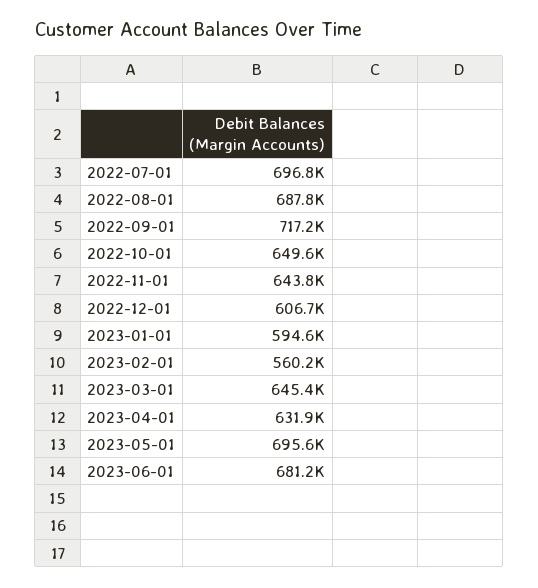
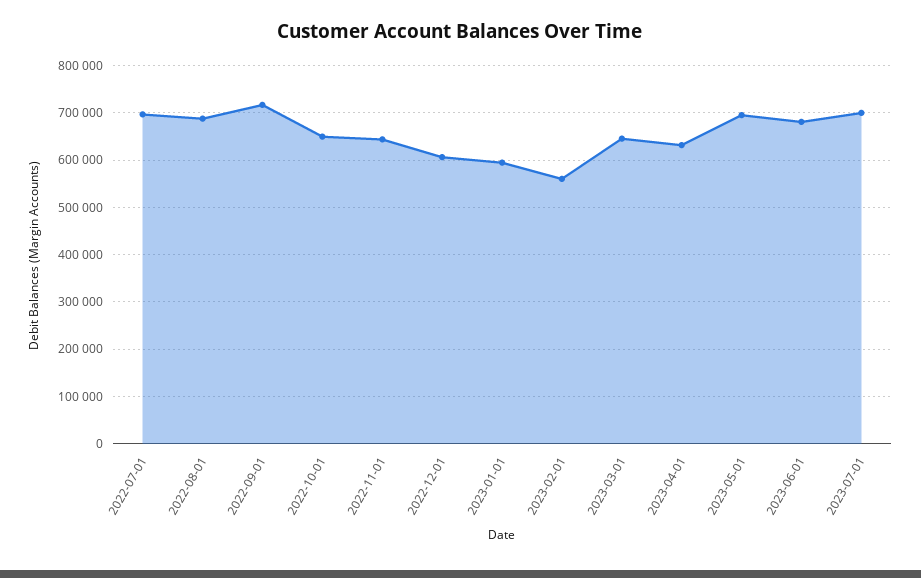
2023-07-01: none -> 700000

